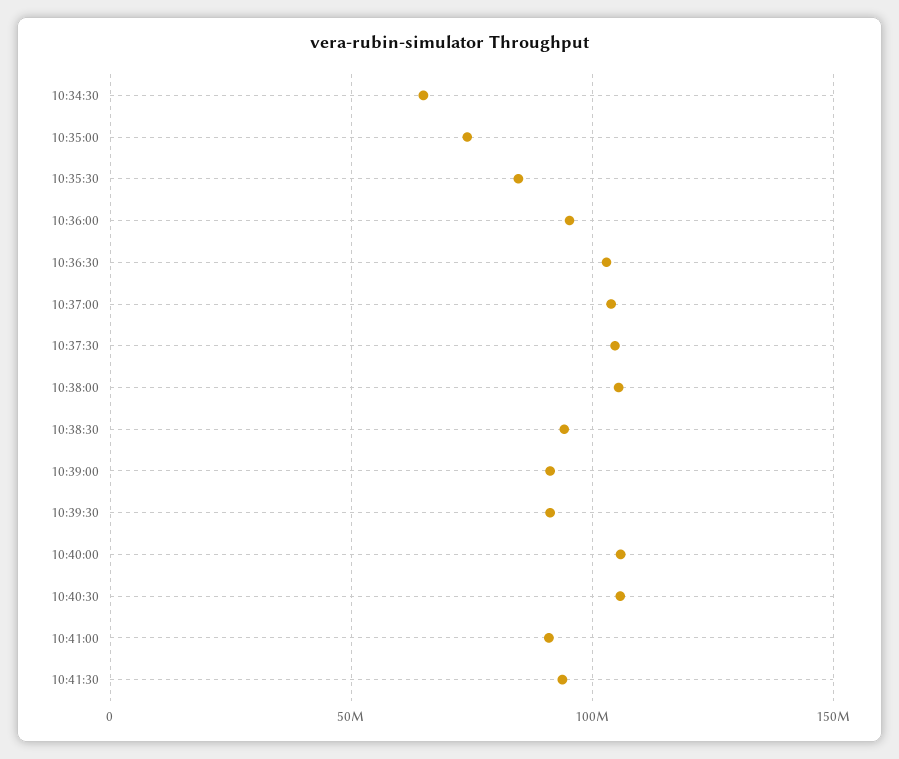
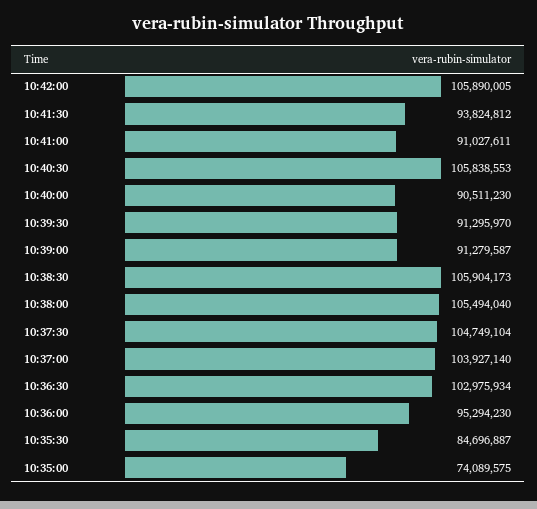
10:34:30: 65000000 -> none
10:38:30: 95000000 -> 105904173
10:40:00: 105000000 -> 90511230
10:42:00: none -> 105890005

